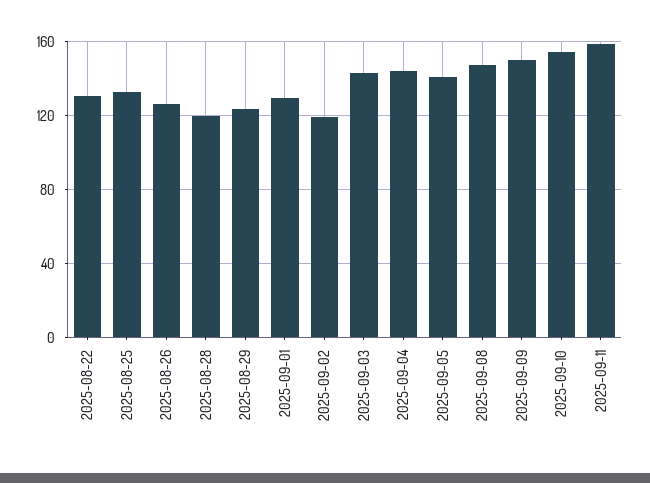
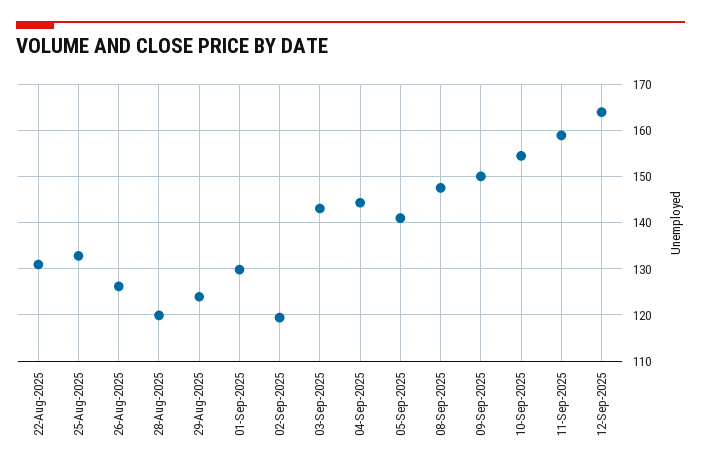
12-Sep-2025: none -> 164

